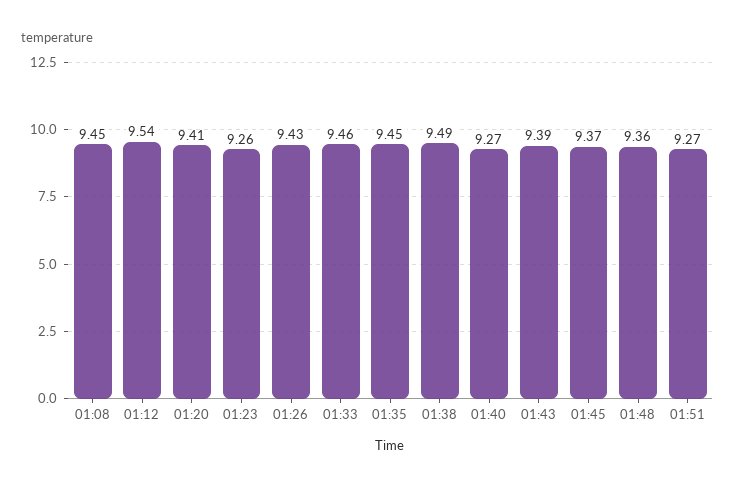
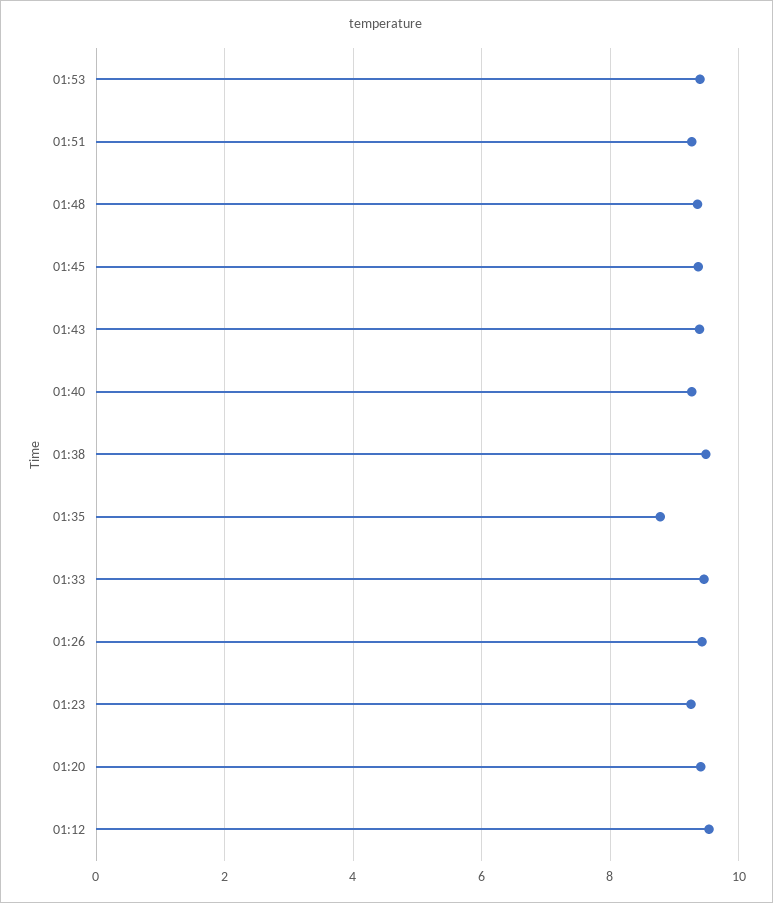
01:08: 9.45 -> none
01:35: 9.45 -> 8.8
01:53: none -> 9.4

